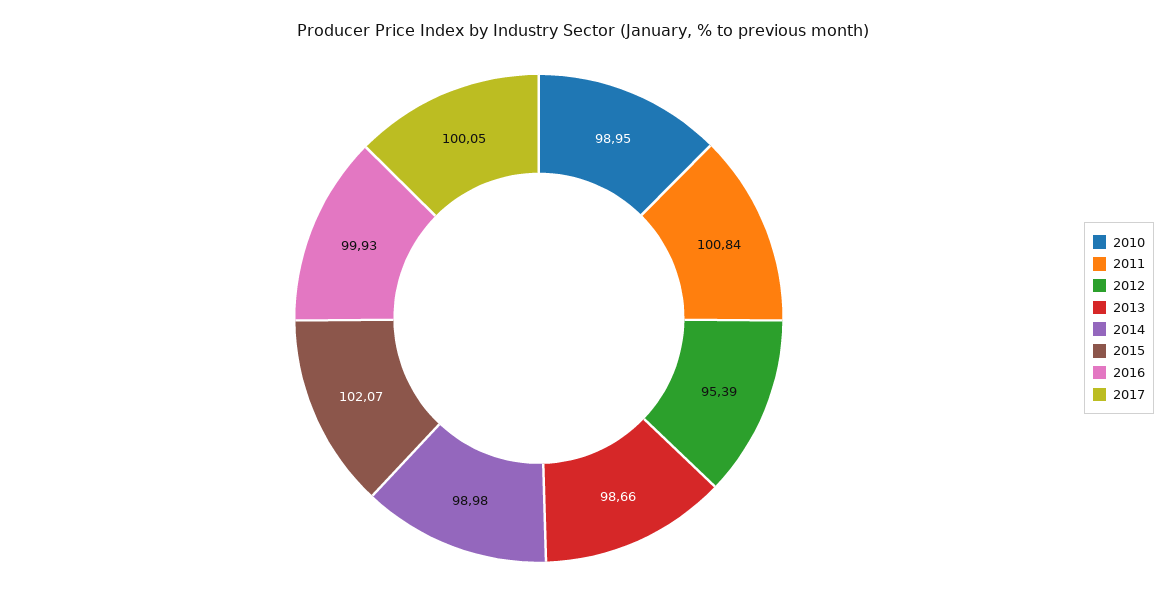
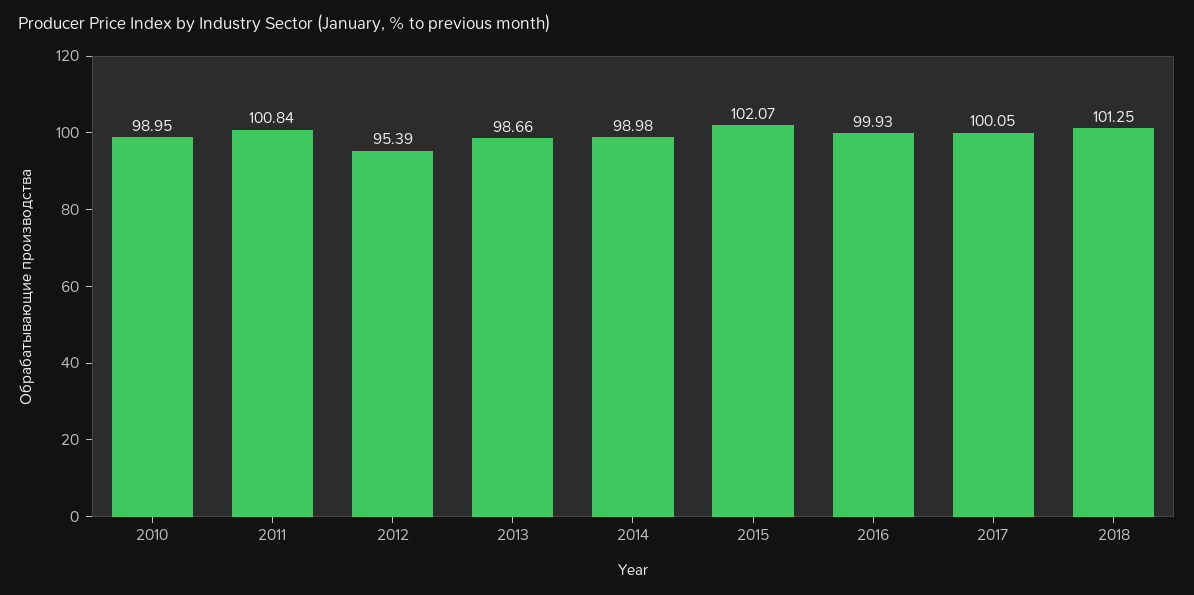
2018: none -> 101.25

